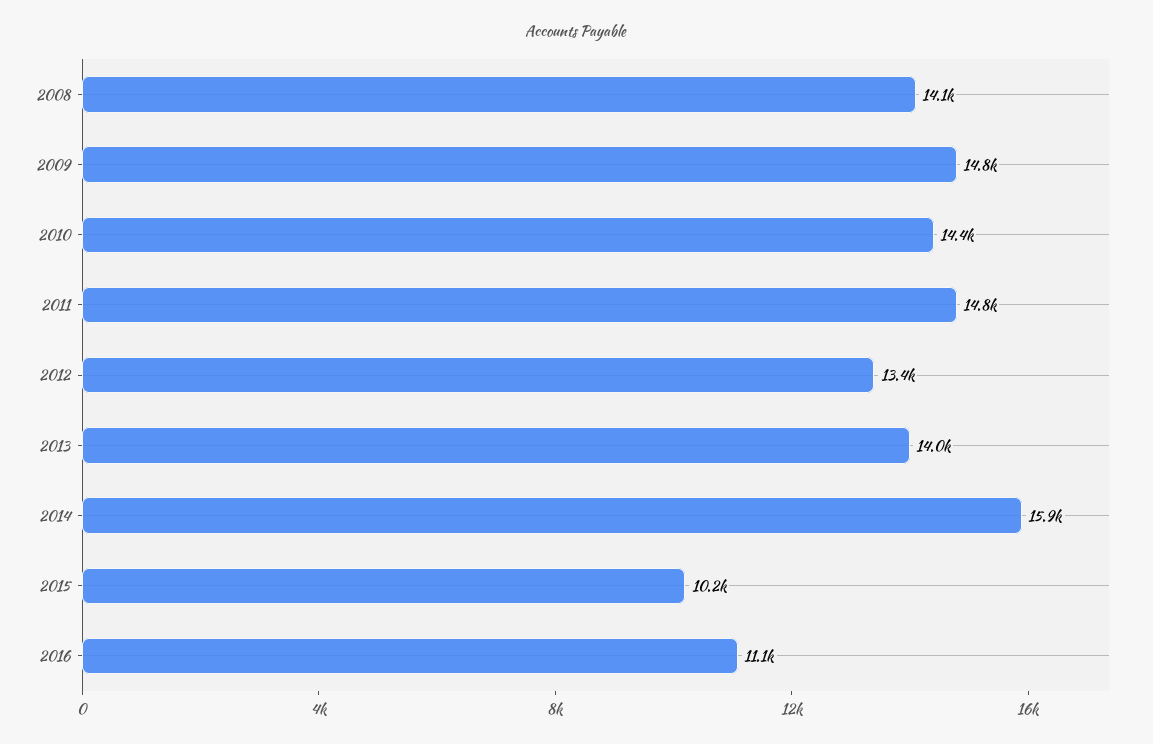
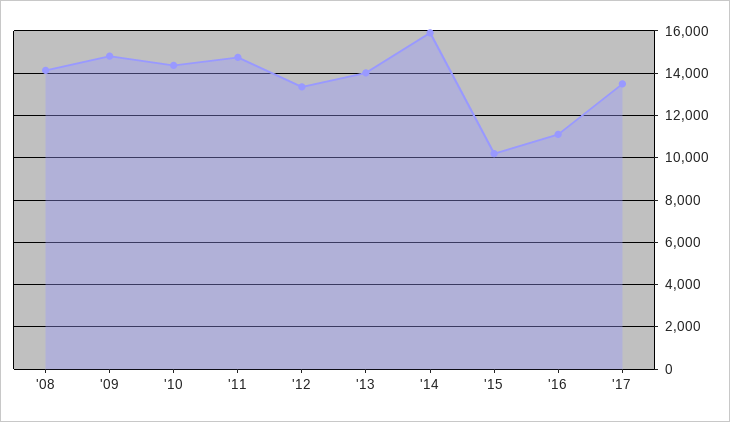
'17: none -> 13500

